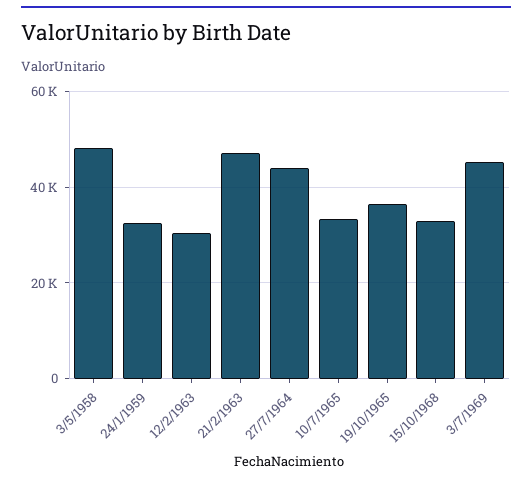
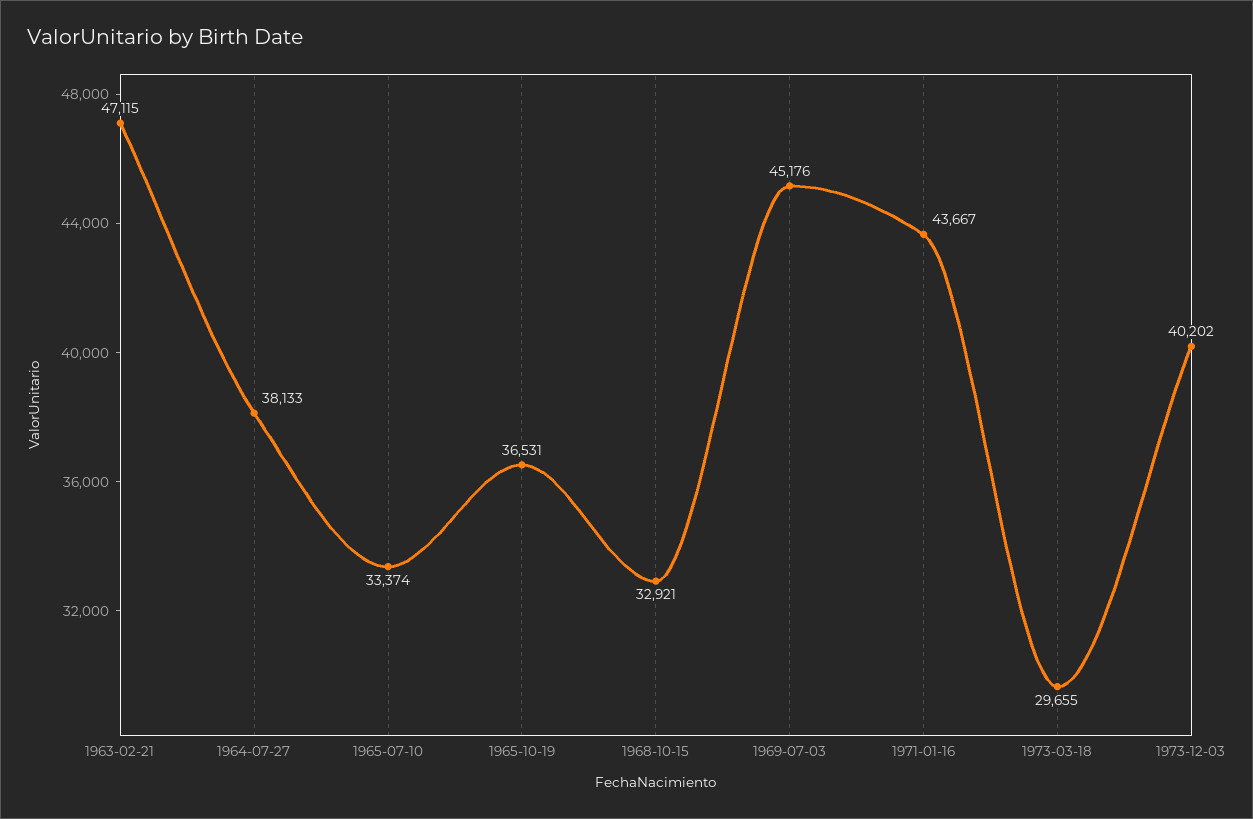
3/5/1958: 48000 -> none
24/1/1959: 32000 -> none
12/2/1963: 30000 -> none
27/7/1964: 44000 -> 38133
1971-01-16: none -> 43667
1973-03-18: none -> 29655
1973-12-03: none -> 40202

